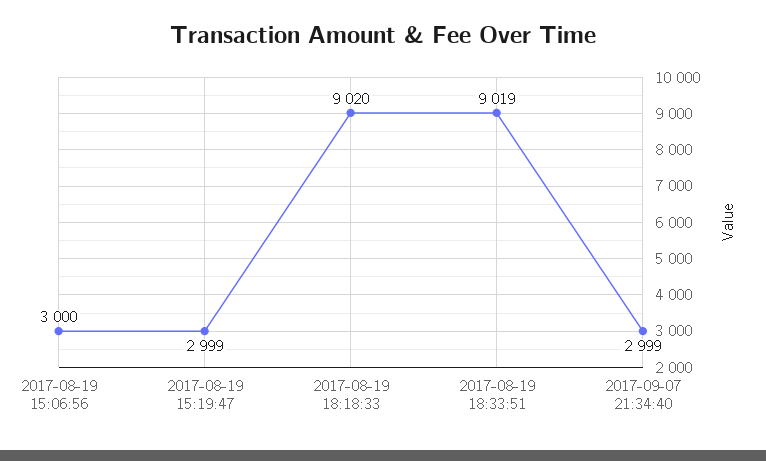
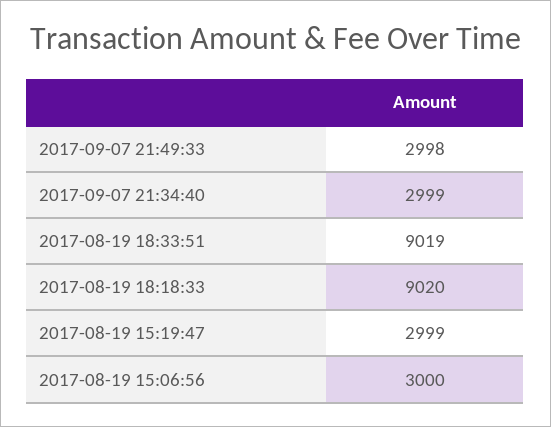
2017-09-07 21:49:33: none -> 2998

